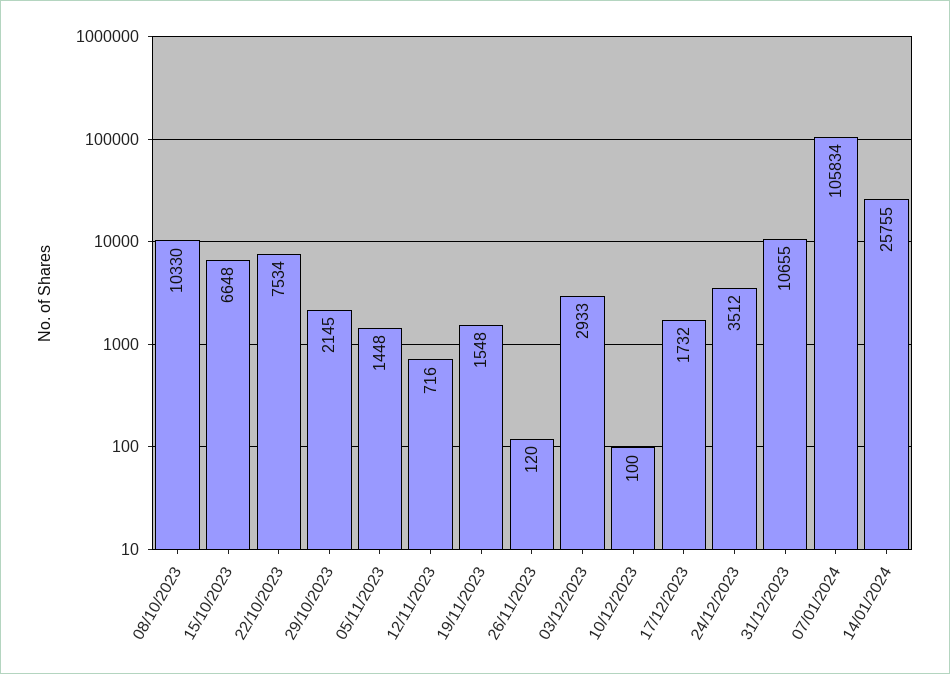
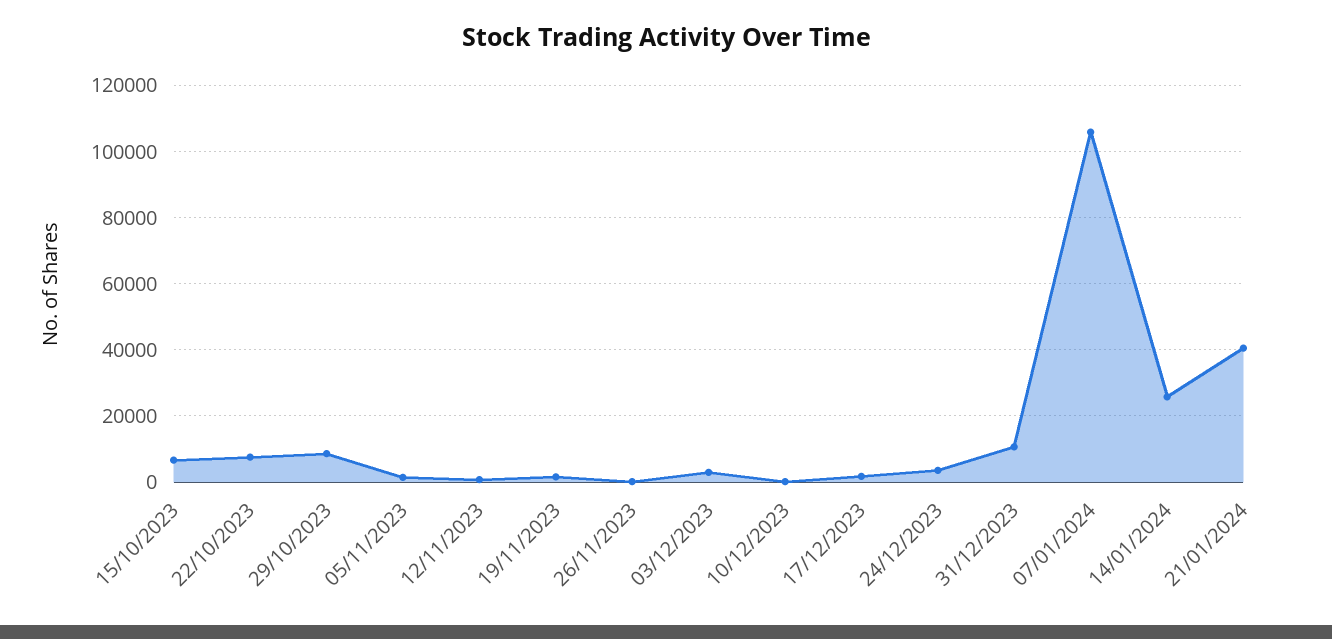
08/10/2023: 10330 -> none
29/10/2023: 2145 -> 8000
21/01/2024: none -> 40000

